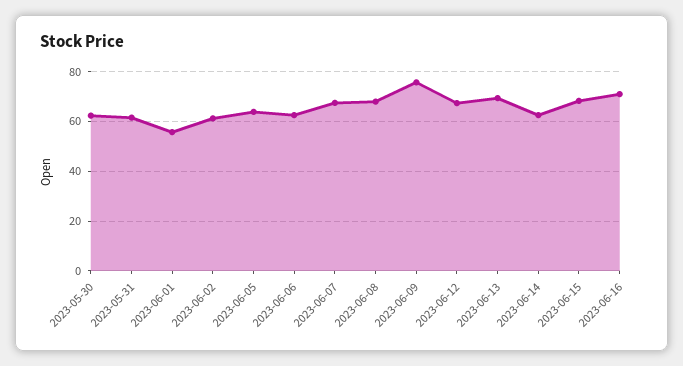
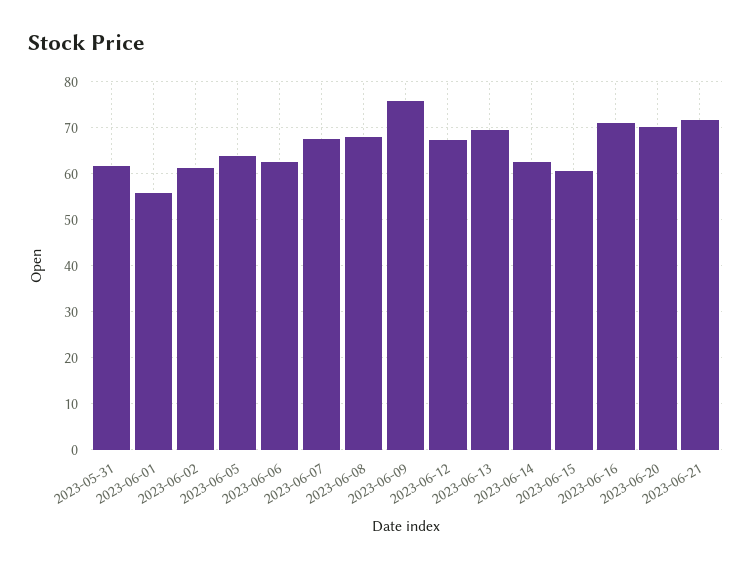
2023-05-30: 62.5 -> none
2023-06-15: 67.5 -> 60
2023-06-20: none -> 70
2023-06-21: none -> 72

